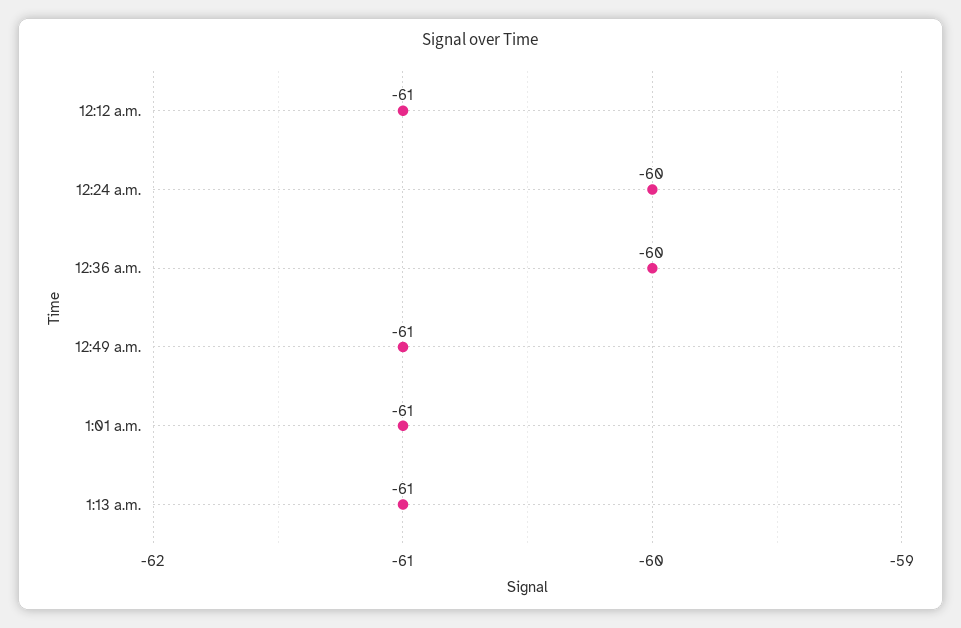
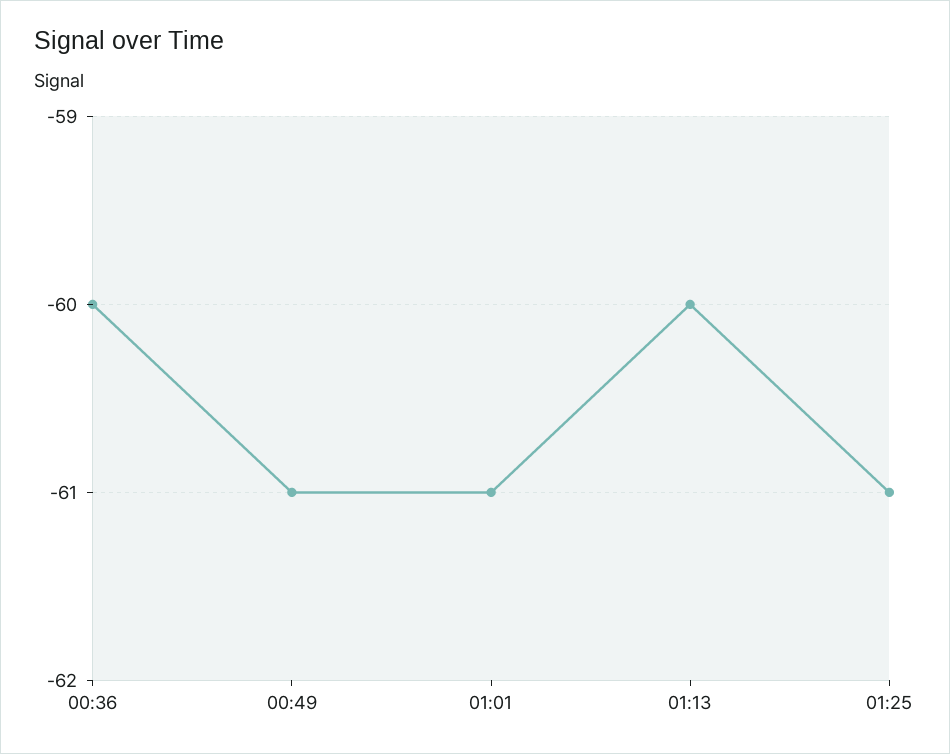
12:12 a.m.: -61 -> none
12:24 a.m.: -60 -> none
1:13 a.m.: -61 -> -60
01:25: none -> -61

